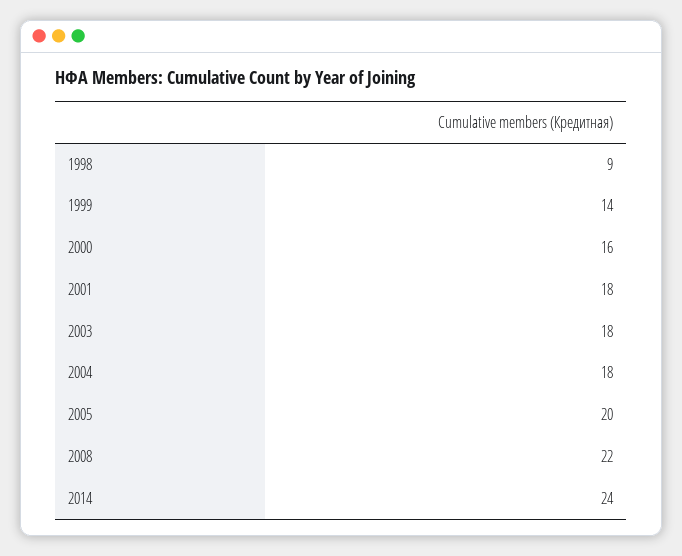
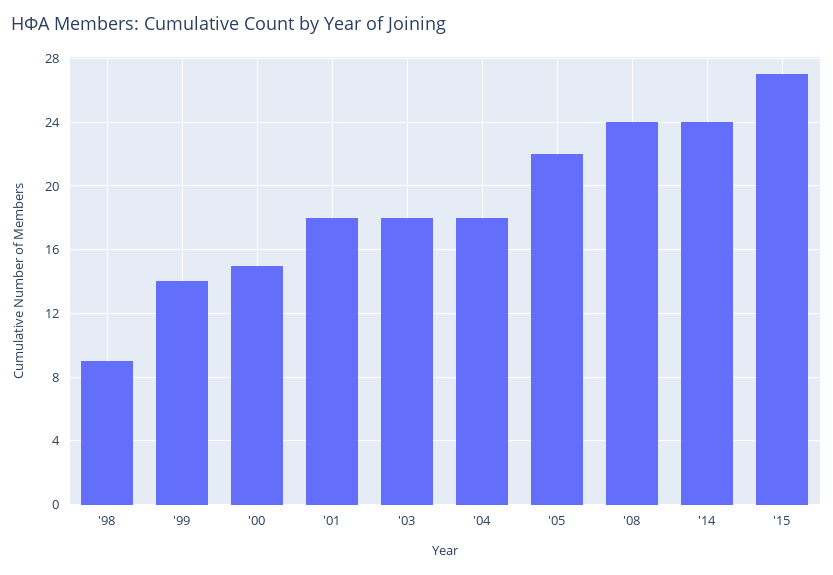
2000: 16 -> 15
2005: 20 -> 22
2008: 22 -> 24
'15: none -> 27

